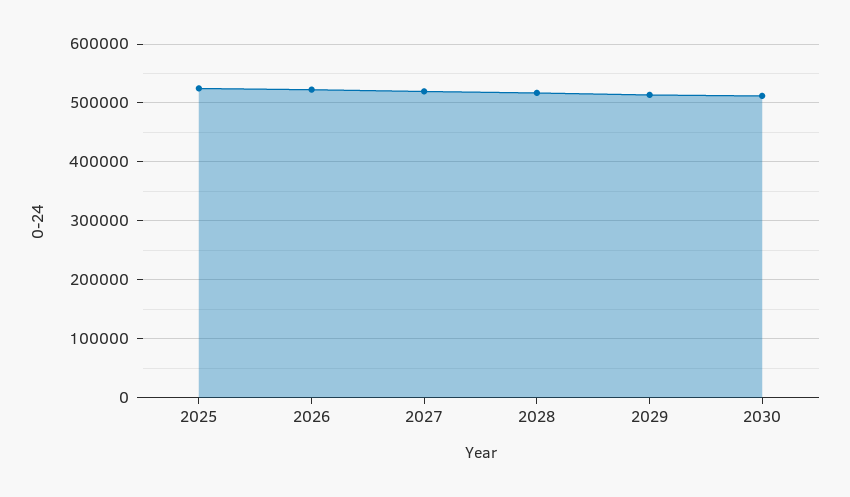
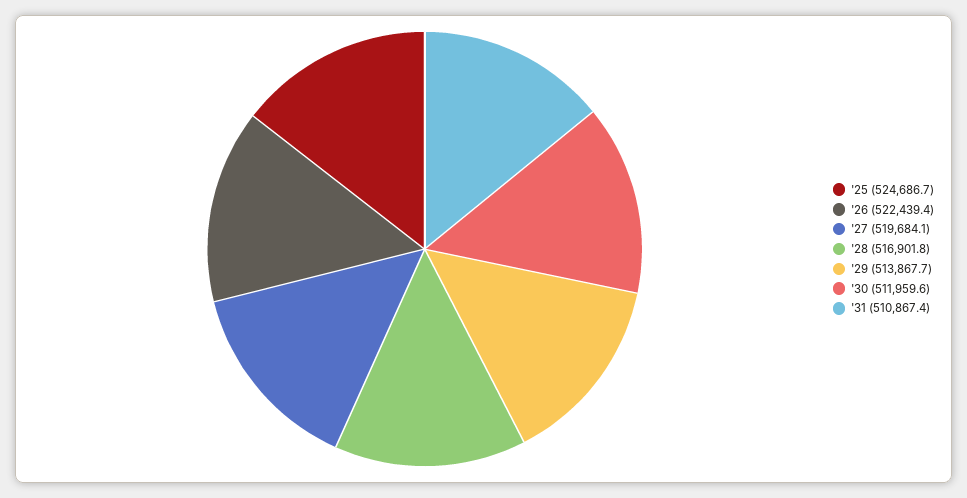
'31: none -> 510867.4

